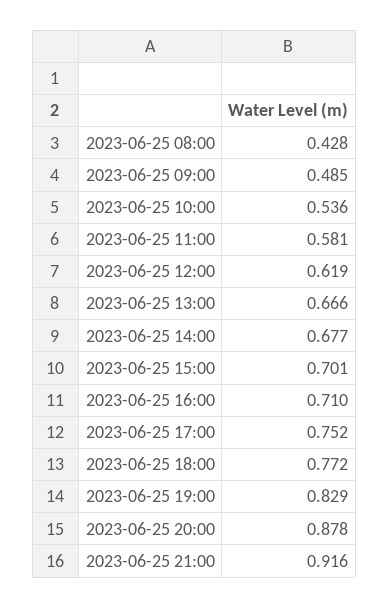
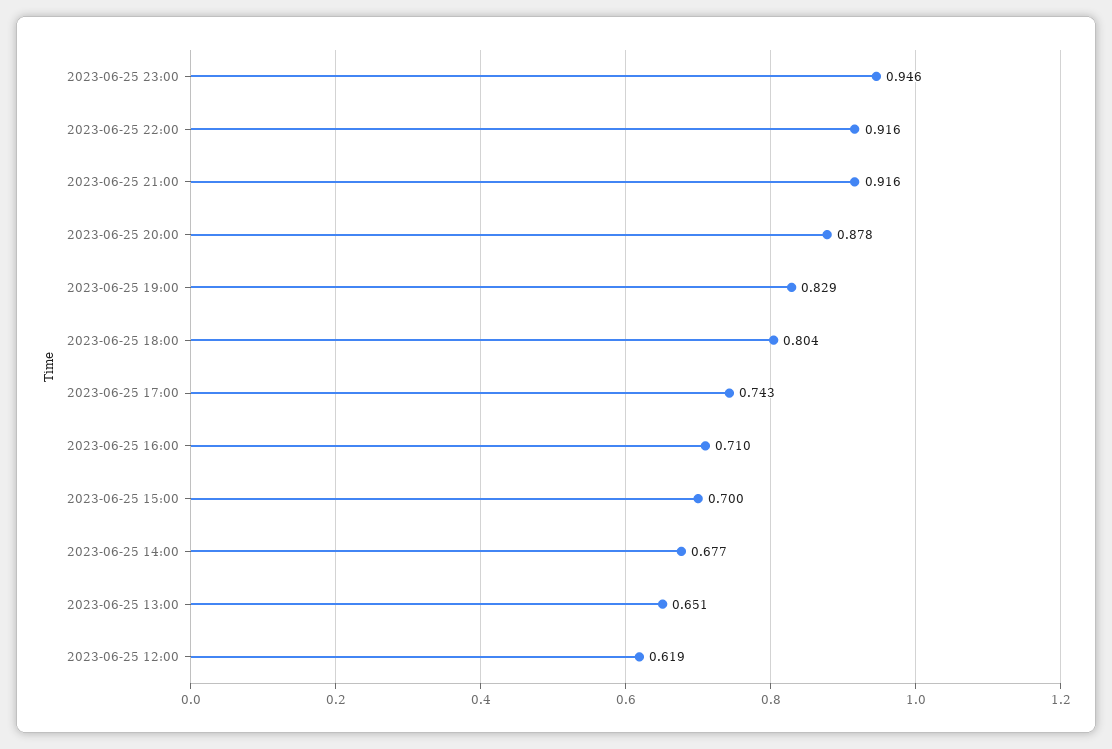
2023-06-25 08:00: 0.428 -> none
2023-06-25 09:00: 0.485 -> none
2023-06-25 10:00: 0.536 -> none
2023-06-25 11:00: 0.581 -> none
2023-06-25 13:00: 0.666 -> 0.651
2023-06-25 15:00: 0.701 -> 0.7
2023-06-25 17:00: 0.752 -> 0.743
2023-06-25 18:00: 0.772 -> 0.804
2023-06-25 23:00: none -> 0.946
2023-06-25 22:00: none -> 0.916

